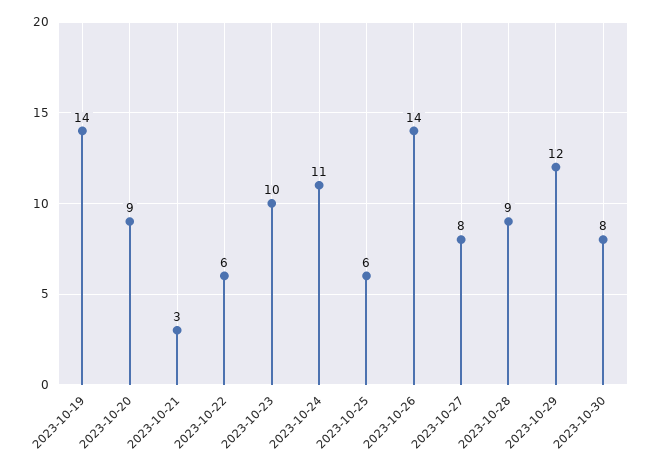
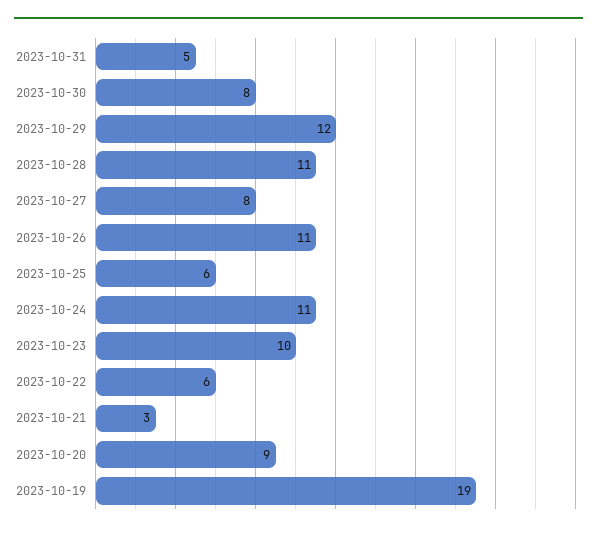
2023-10-19: 14 -> 19
2023-10-26: 14 -> 11
2023-10-28: 9 -> 11
2023-10-31: none -> 5

